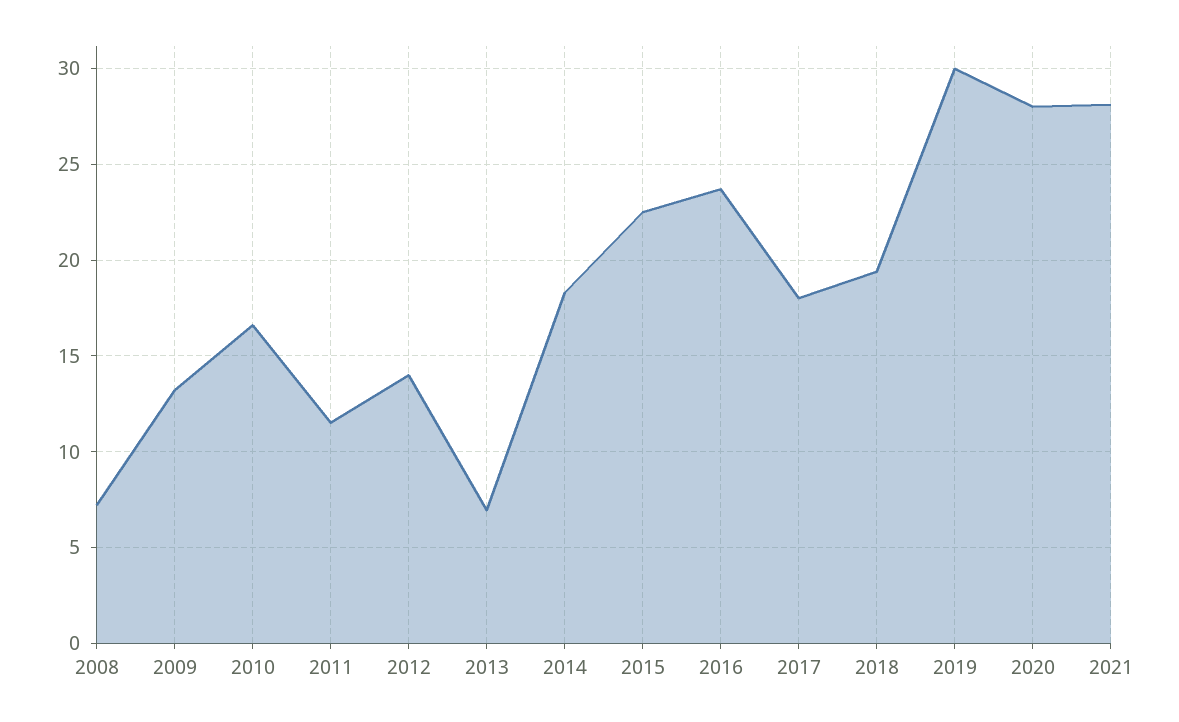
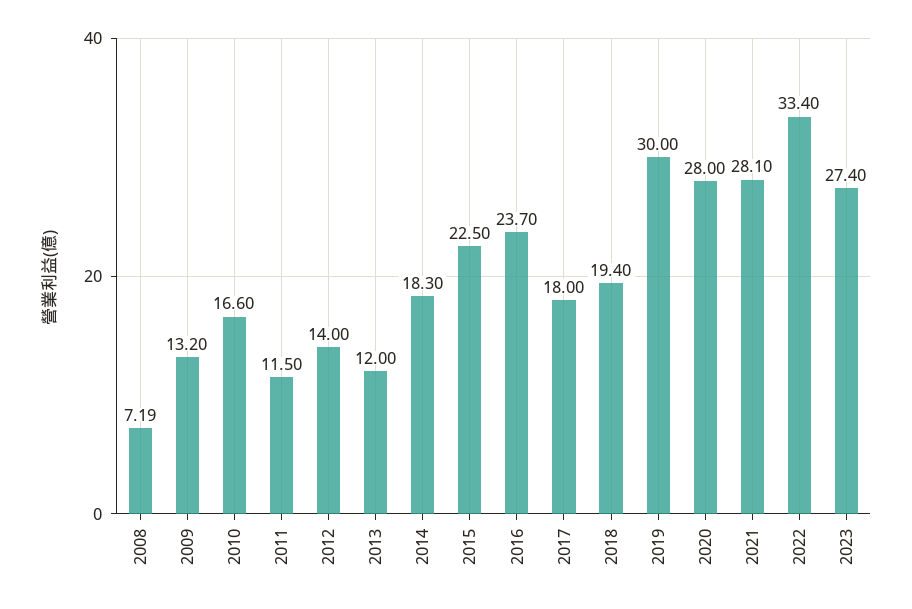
2013: 7 -> 12
2022: none -> 33.4
2023: none -> 27.4

